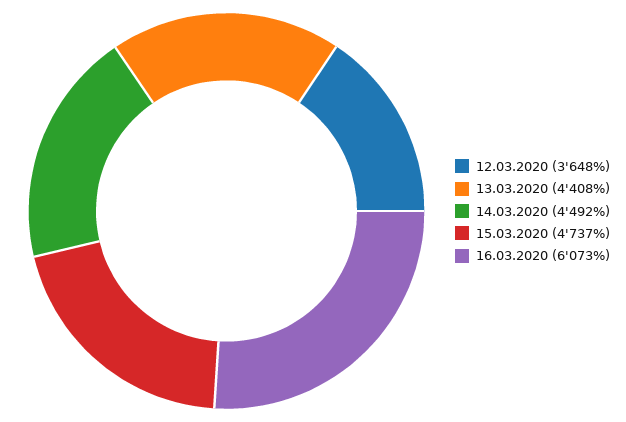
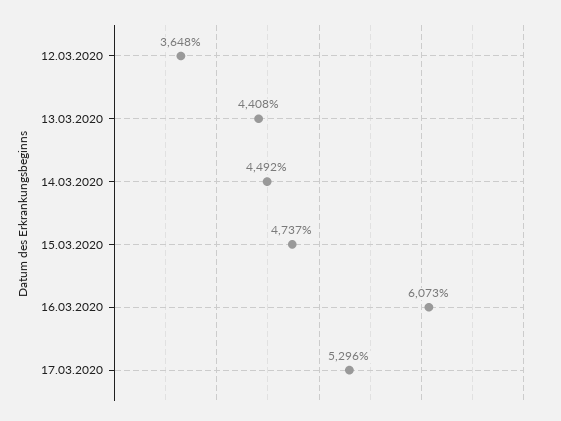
17.03.2020: none -> 5296

